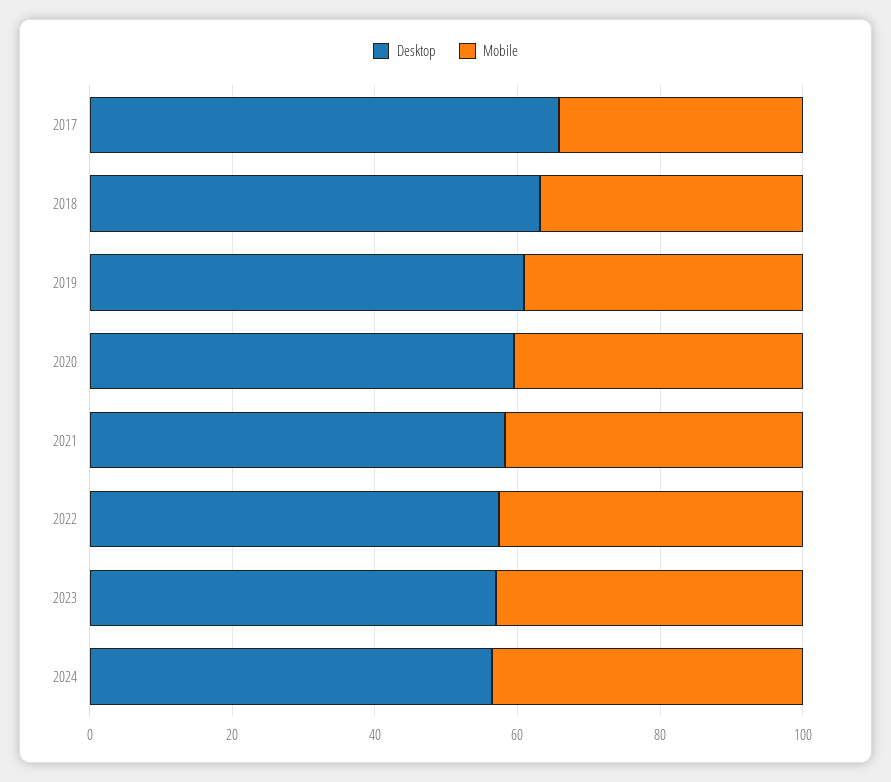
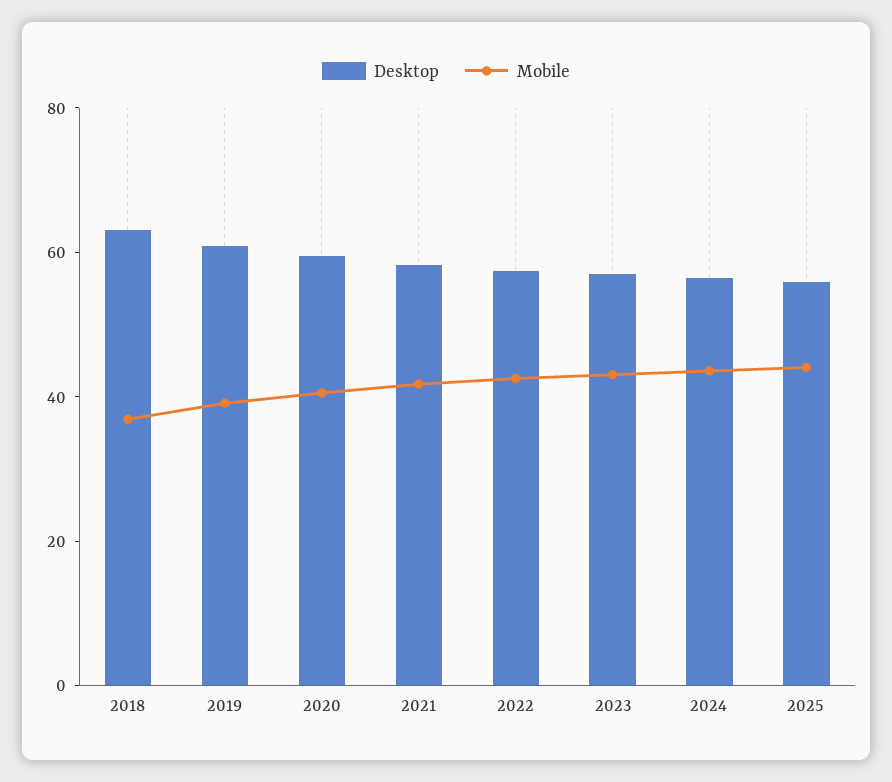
Desktop, 2017: 65 -> none
Mobile, 2017: 35 -> none
Desktop, 2025: none -> 55
Mobile, 2025: none -> 45

